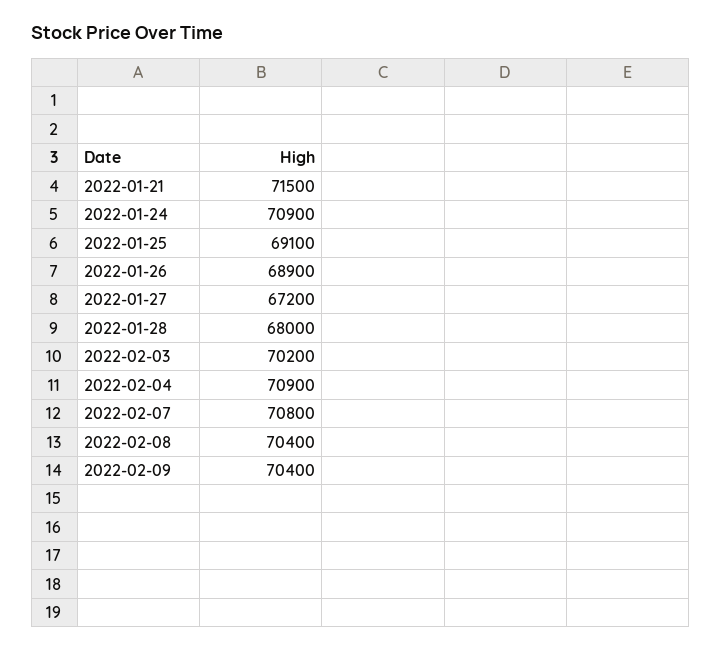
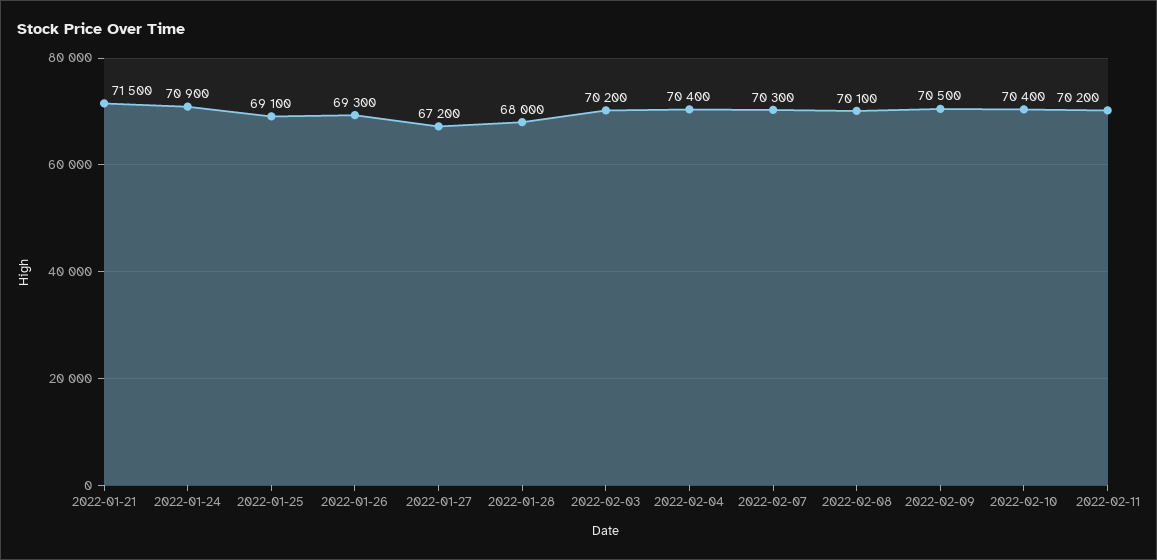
2022-01-26: 68900 -> 69300
2022-02-04: 70900 -> 70400
2022-02-07: 70800 -> 70300
2022-02-08: 70400 -> 70100
2022-02-09: 70400 -> 70500
2022-02-10: none -> 70400
2022-02-11: none -> 70200

